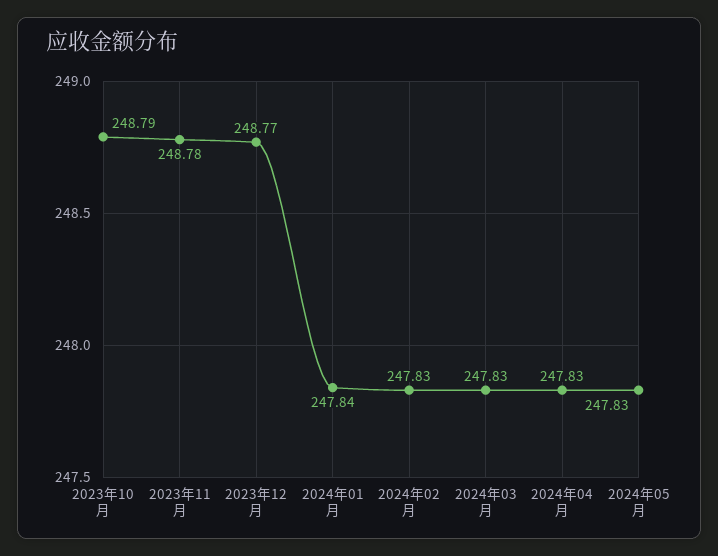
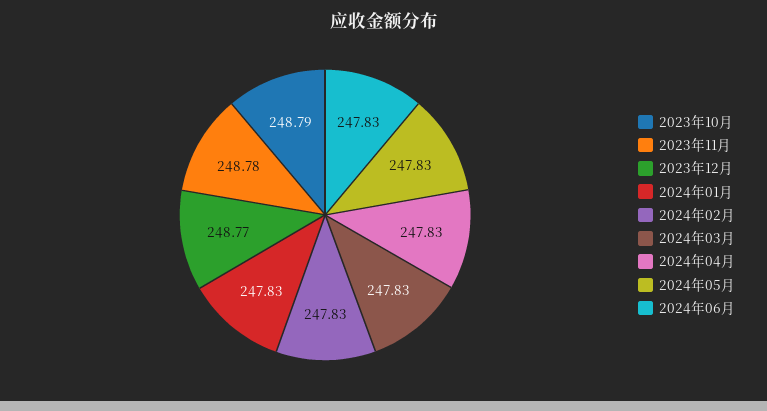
2024年01月: 247.84 -> 247.83
2024年06月: none -> 247.83

